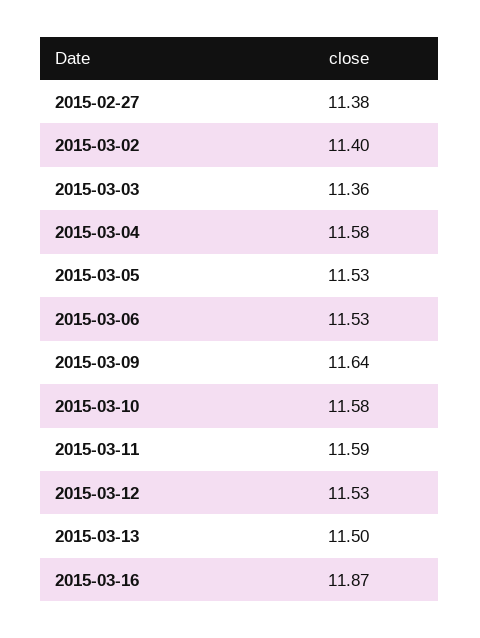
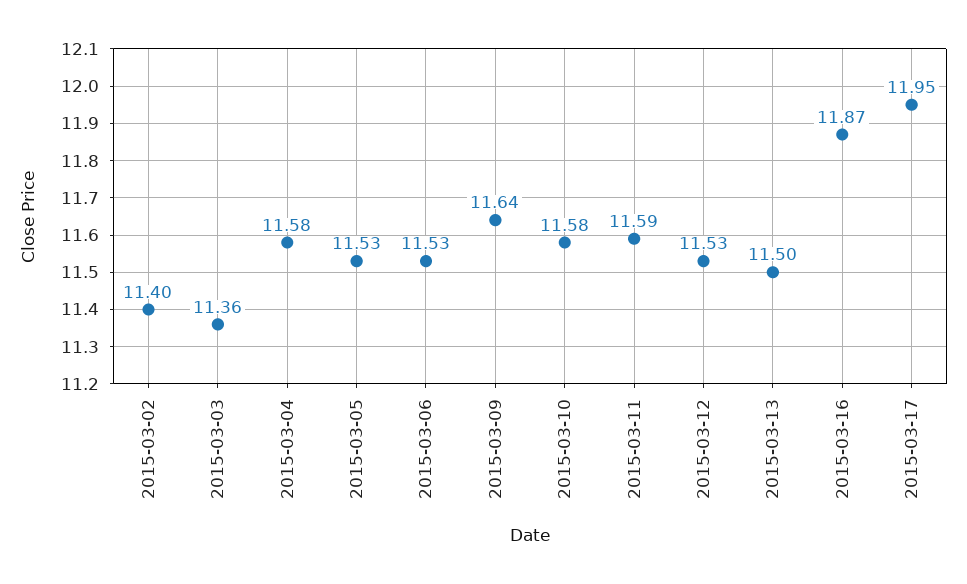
2015-02-27: 11.38 -> none
2015-03-17: none -> 11.95

